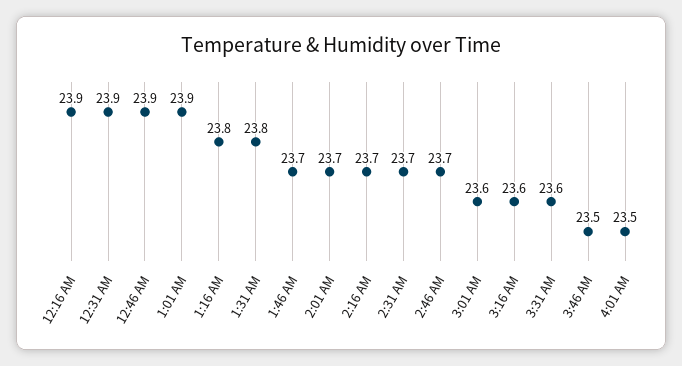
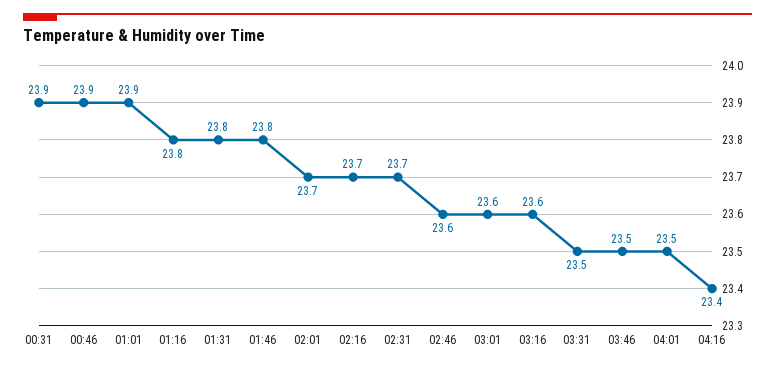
12:16 AM: 23.9 -> none
1:46 AM: 23.7 -> 23.8
2:46 AM: 23.7 -> 23.6
3:31 AM: 23.6 -> 23.5
04:16: none -> 23.4

